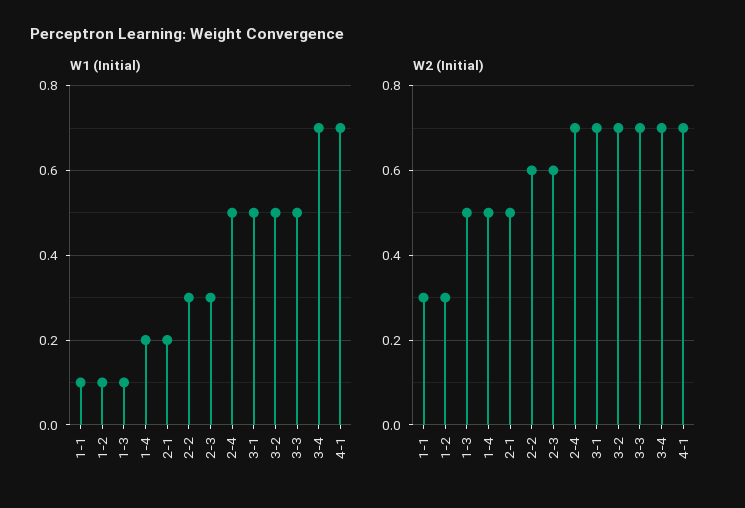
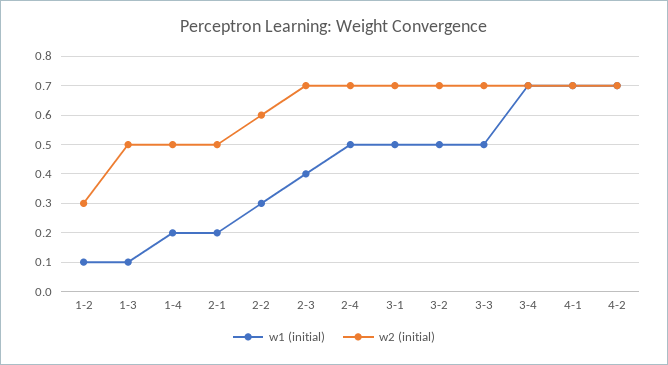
W1 (Initial), 1-1: 0.1 -> none
W1 (Initial), 2-3: 0.3 -> 0.4
W2 (Initial), 1-1: 0.3 -> none
W2 (Initial), 2-3: 0.6 -> 0.7
W1 (Initial), 4-2: none -> 0.7
W2 (Initial), 4-2: none -> 0.7

